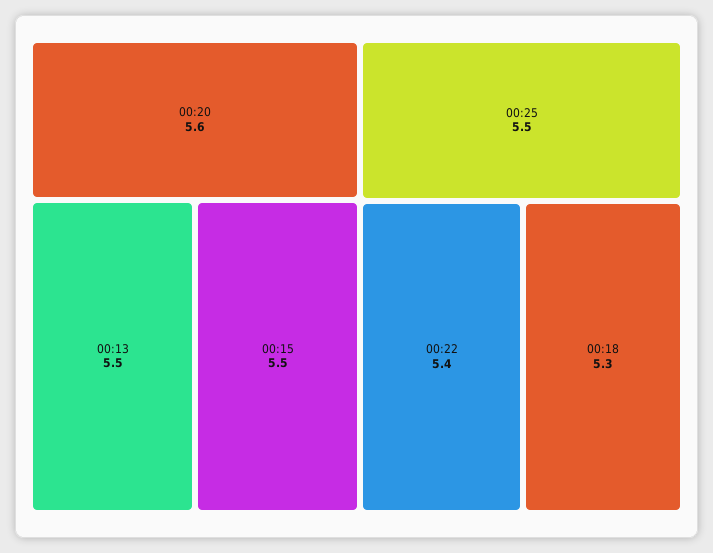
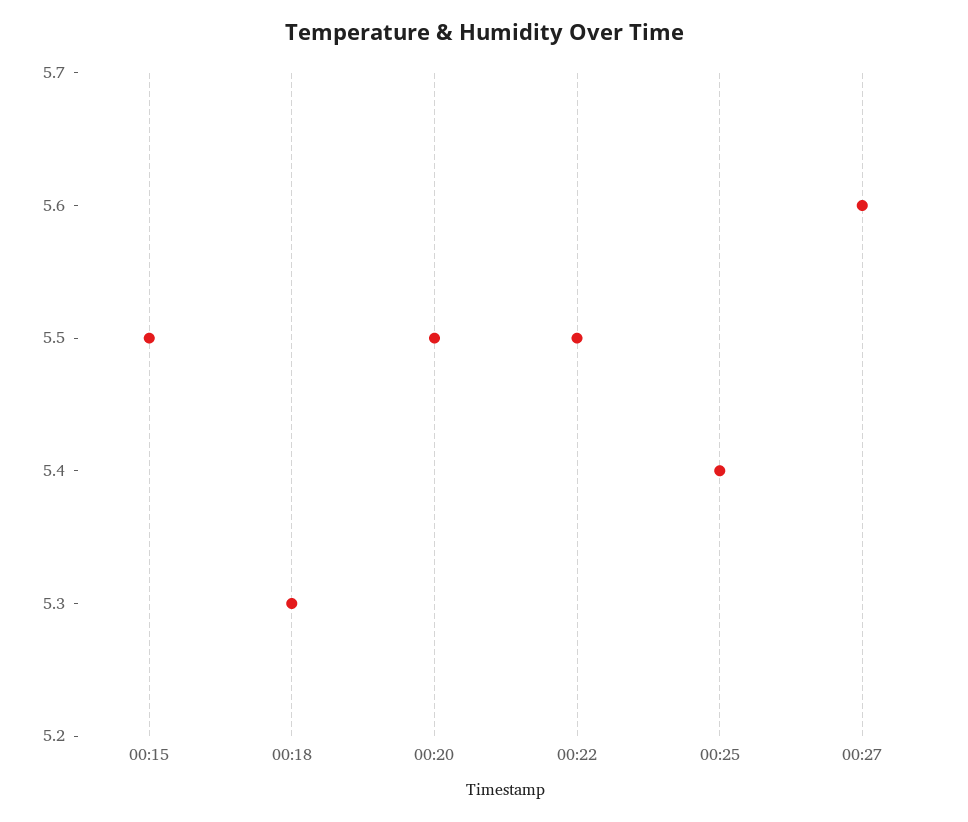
00:20: 5.6 -> 5.5
00:13: 5.5 -> none
00:25: 5.5 -> 5.4
00:22: 5.4 -> 5.5
00:27: none -> 5.6

